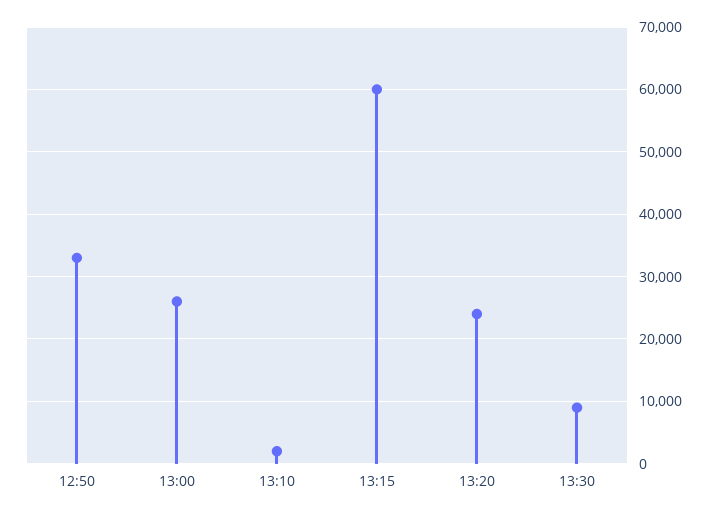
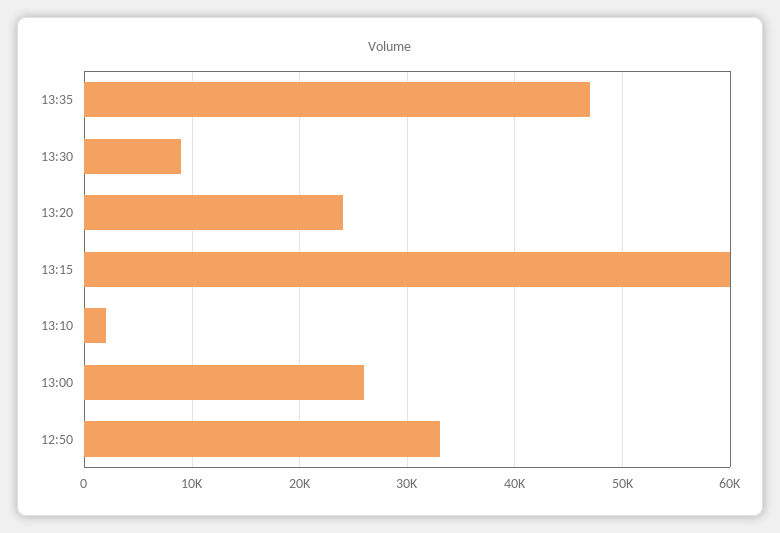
13:35: none -> 47000

